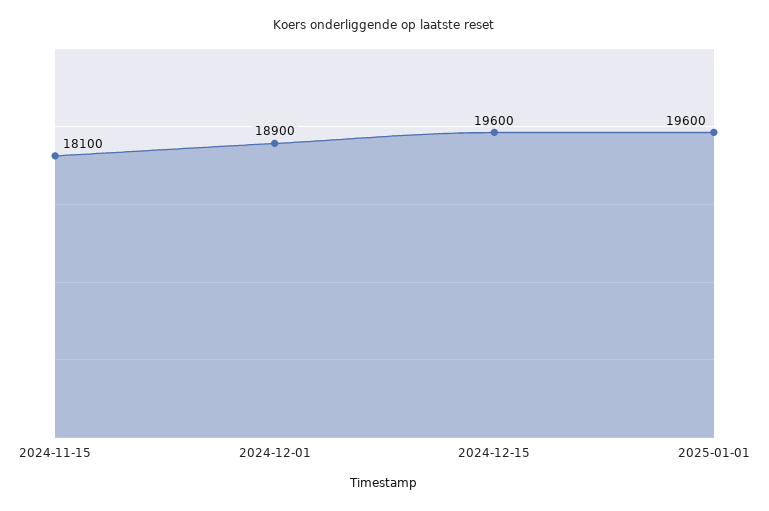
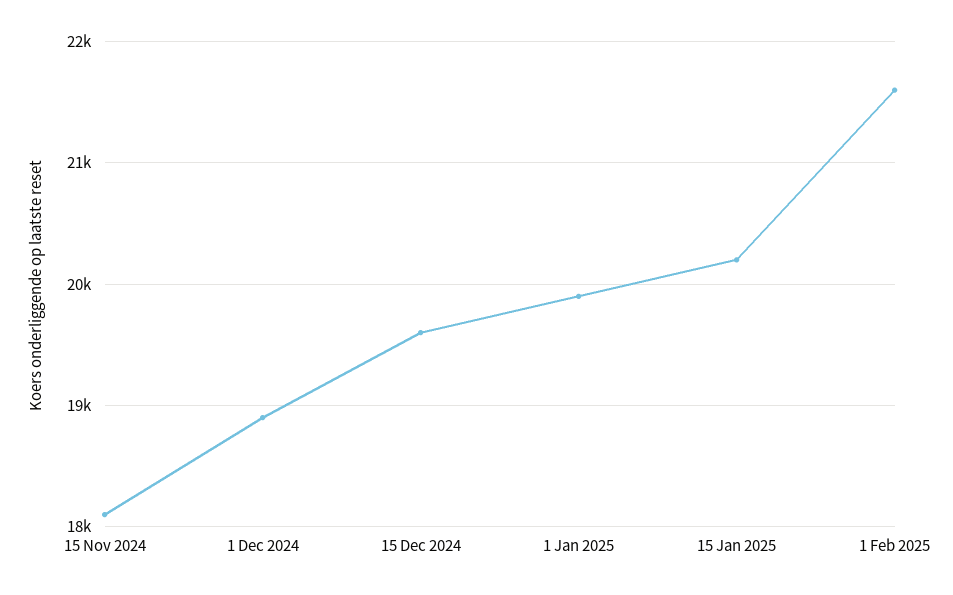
2025-01-01: 19600 -> 19900
15 Jan 2025: none -> 20200
1 Feb 2025: none -> 21600

